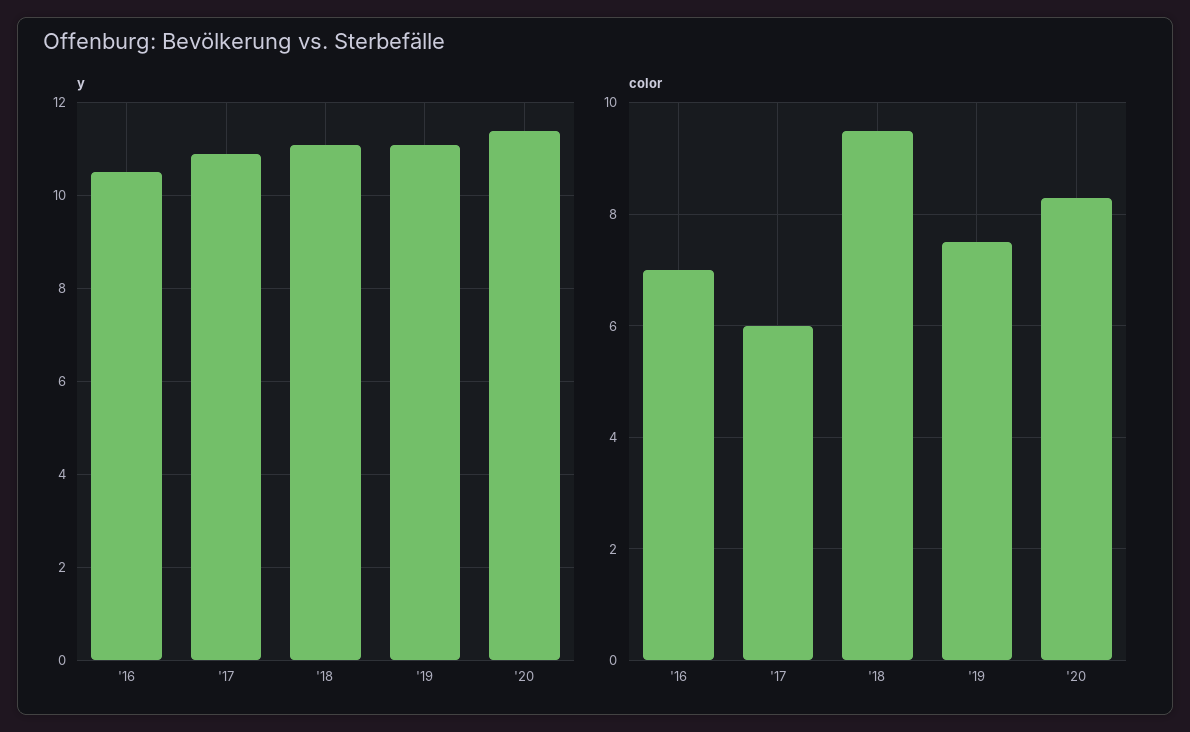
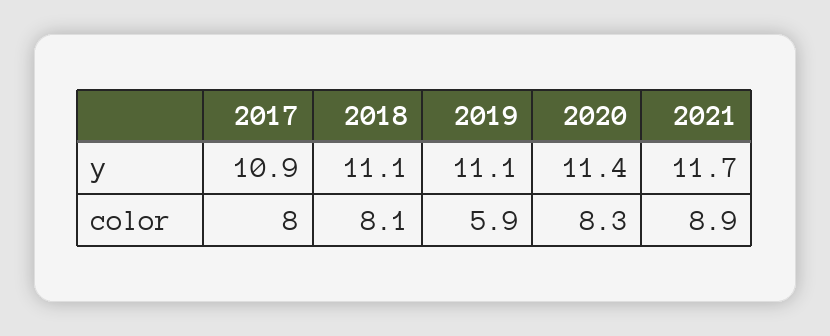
y, '16: 10.5 -> none
color, '16: 7 -> none
color, '17: 6 -> 8
color, '18: 9.5 -> 8.1
color, '19: 7.5 -> 5.9
y, 2021: none -> 11.7
color, 2021: none -> 8.9

